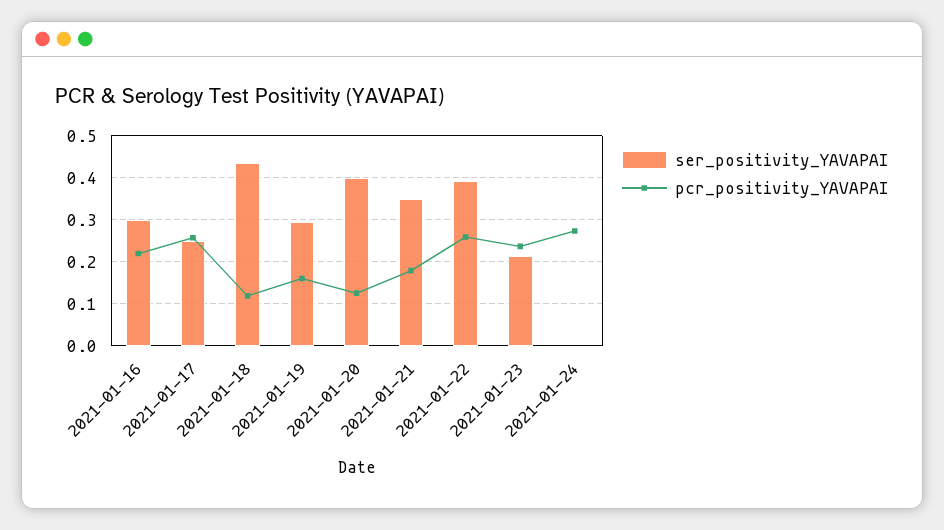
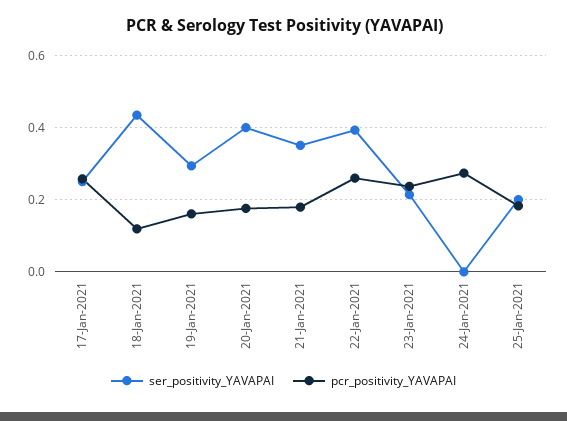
ser_positivity_YAVAPAI, 2021-01-16: 0.3 -> none
pcr_positivity_YAVAPAI, 2021-01-16: 0.22 -> none
pcr_positivity_YAVAPAI, 2021-01-20: 0.12 -> 0.18
ser_positivity_YAVAPAI, 25-Jan-2021: none -> 0.2
pcr_positivity_YAVAPAI, 25-Jan-2021: none -> 0.18

